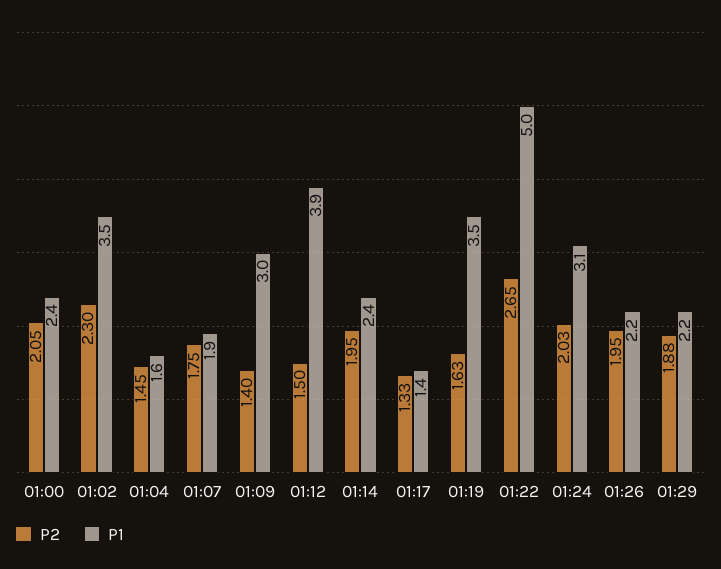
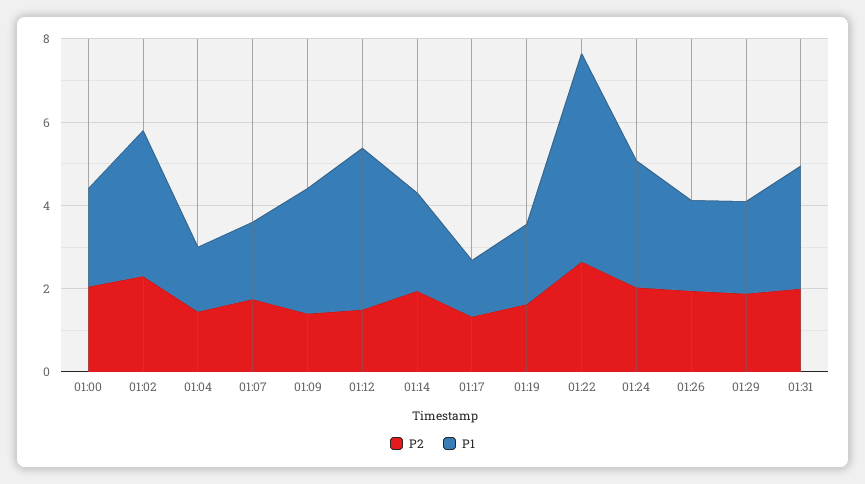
P1, 01:19: 3.5 -> 2
P2, 01:31: none -> 2
P1, 01:31: none -> 3

